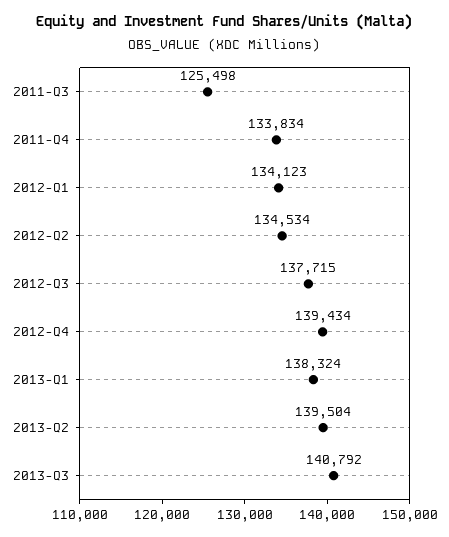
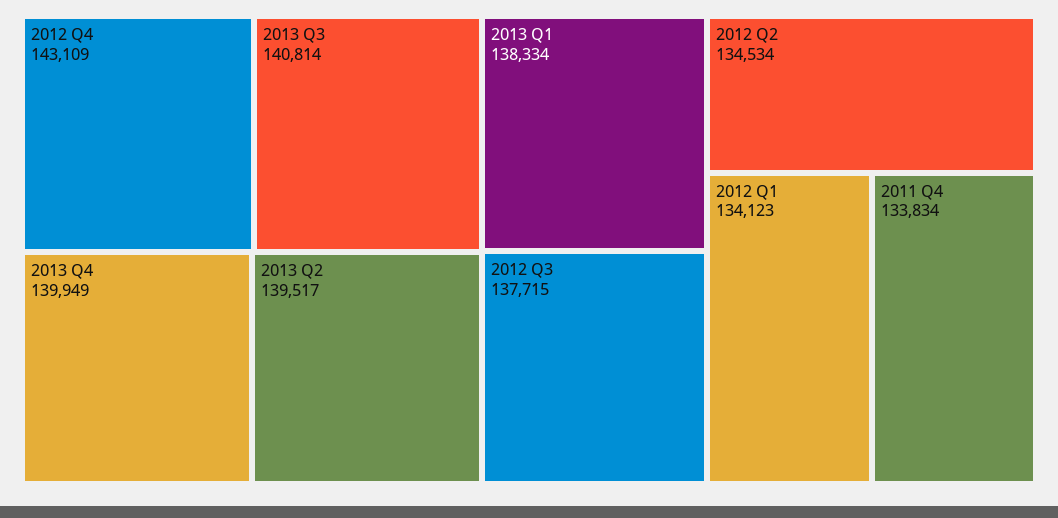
2011-Q3: 125498 -> none
2012-Q4: 139434 -> 143109
2013-Q1: 138324 -> 138334
2013-Q2: 139504 -> 139517
2013-Q3: 140792 -> 140814
2013 Q4: none -> 139949

